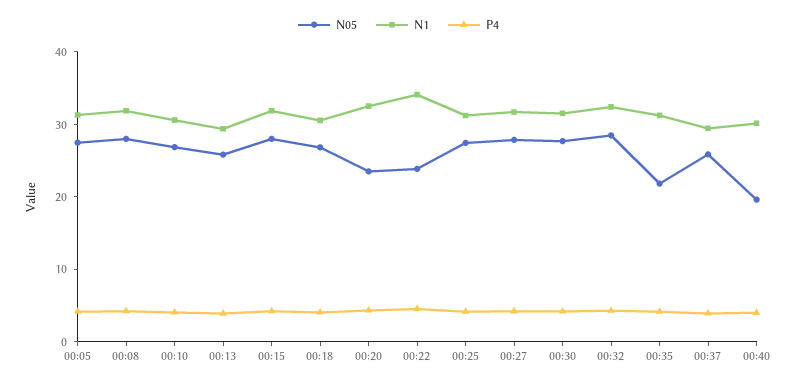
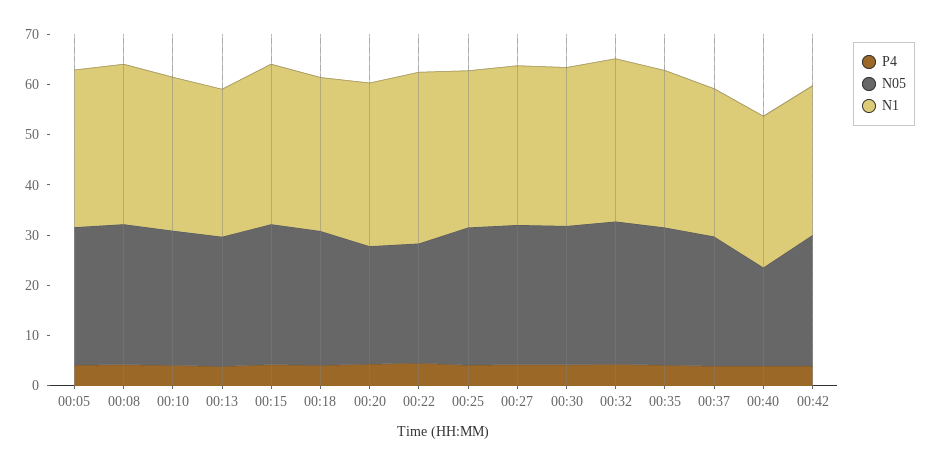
N05, 00:35: 22 -> 28
P4, 00:42: none -> 4
N05, 00:42: none -> 26
N1, 00:42: none -> 30

